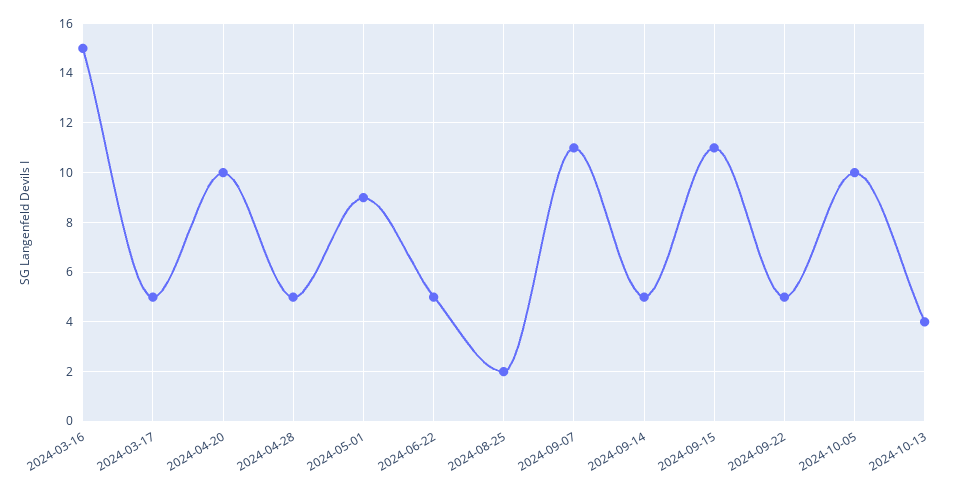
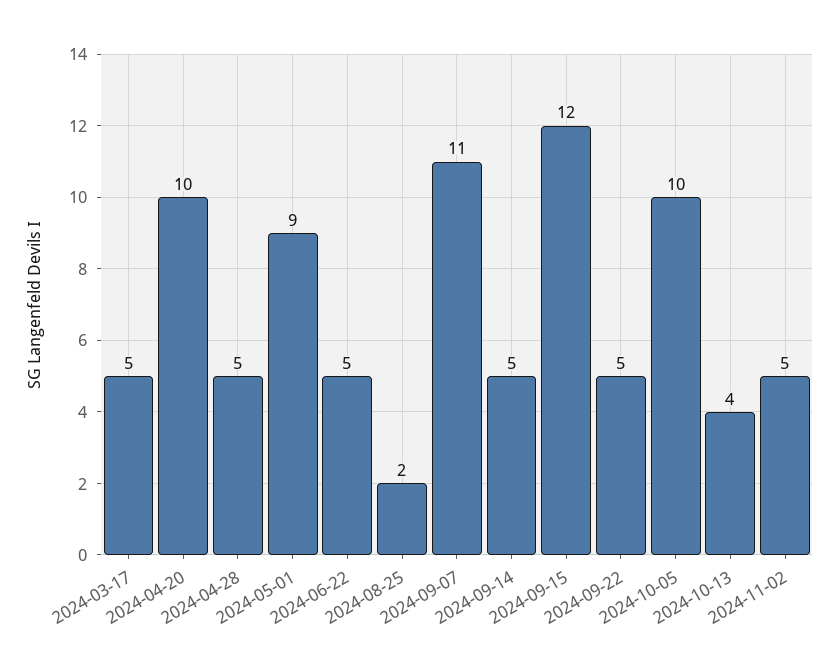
2024-03-16: 15 -> none
2024-09-15: 11 -> 12
2024-11-02: none -> 5

